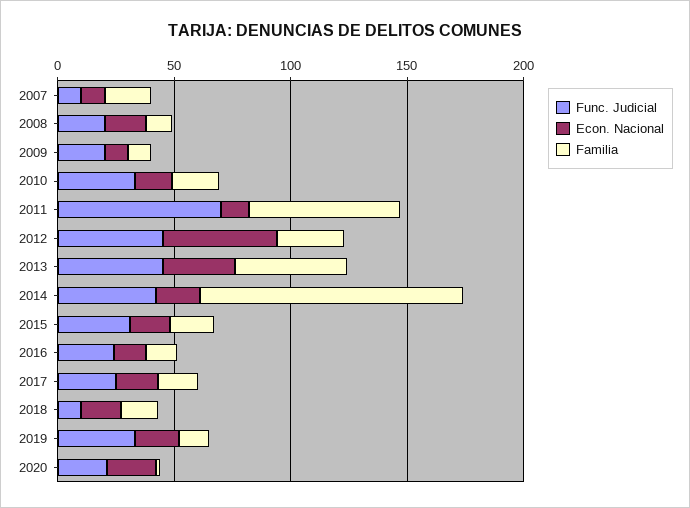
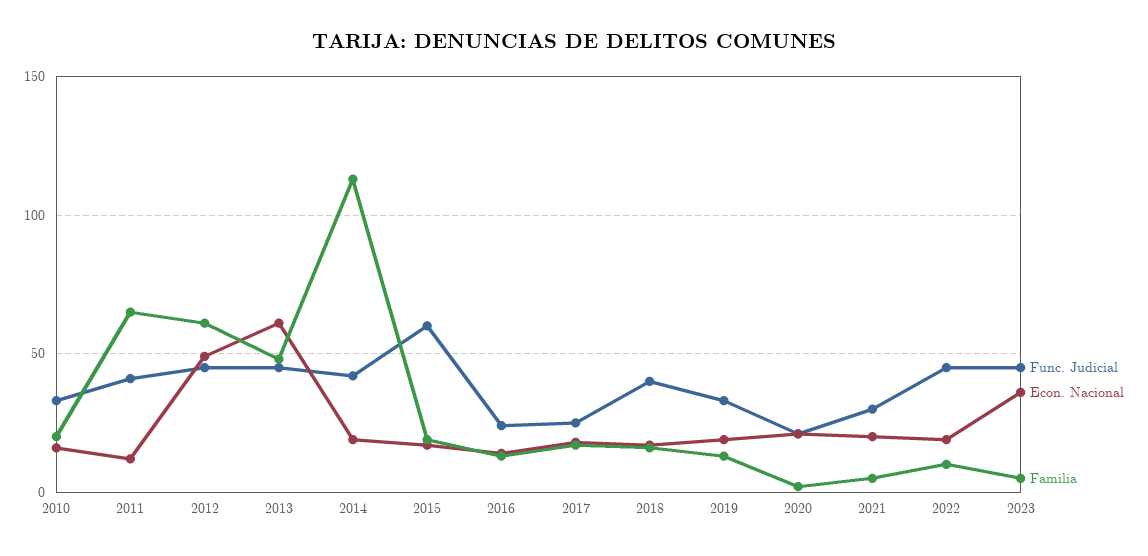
Func. Judicial, 2007: 10 -> none
Econ. Nacional, 2007: 10 -> none
Familia, 2007: 20 -> none
Func. Judicial, 2008: 20 -> none
Econ. Nacional, 2008: 20 -> none
Familia, 2008: 10 -> none
Func. Judicial, 2009: 20 -> none
Econ. Nacional, 2009: 10 -> none
Familia, 2009: 10 -> none
Func. Judicial, 2011: 70 -> 40
Familia, 2012: 30 -> 60
Econ. Nacional, 2013: 30 -> 60
Func. Judicial, 2015: 30 -> 60
Func. Judicial, 2018: 10 -> 40
Func. Judicial, 2021: none -> 30
Econ. Nacional, 2021: none -> 20
Familia, 2021: none -> 5
Func. Judicial, 2022: none -> 45
Econ. Nacional, 2022: none -> 20
Familia, 2022: none -> 10
Func. Judicial, 2023: none -> 45
Econ. Nacional, 2023: none -> 35
Familia, 2023: none -> 5

